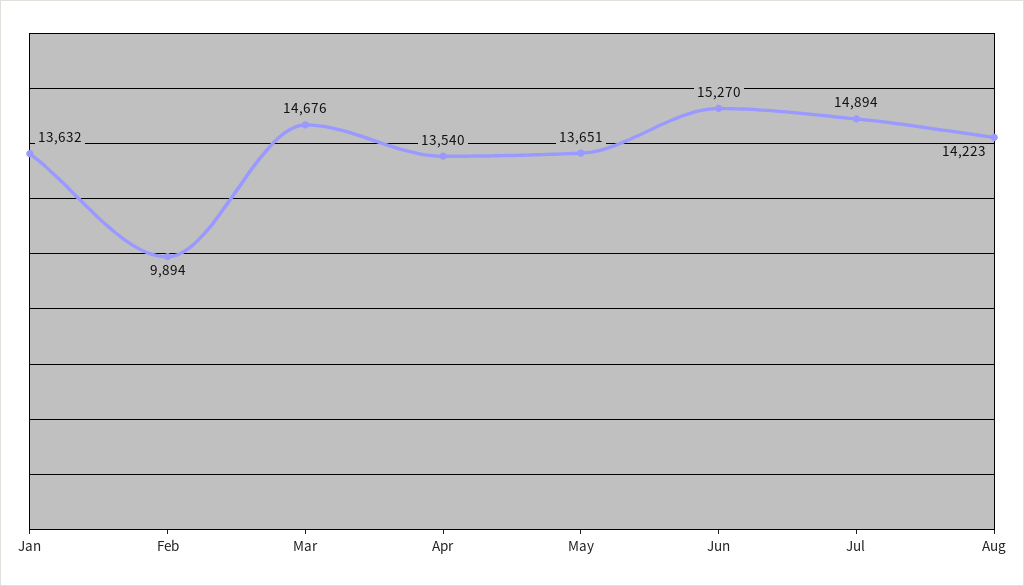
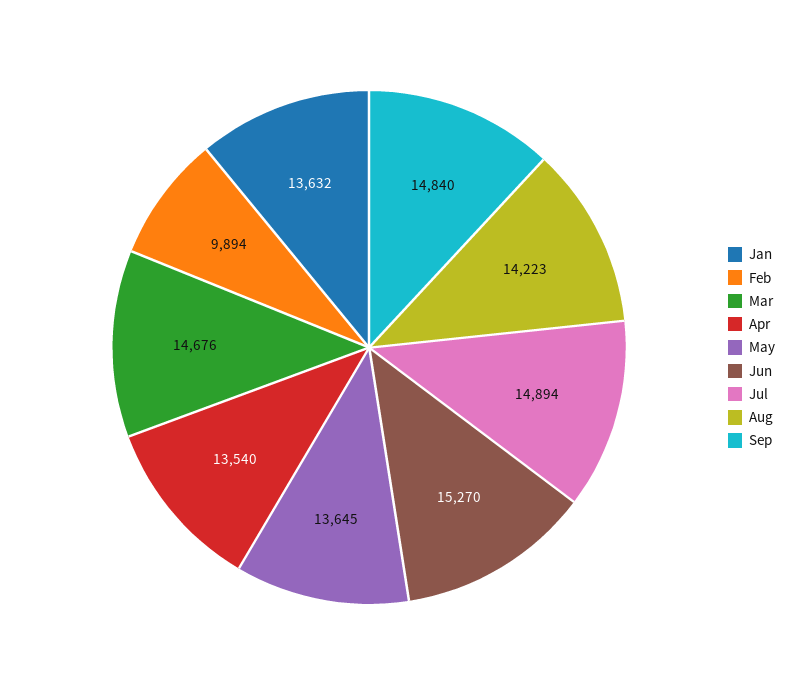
May: 13651 -> 13645
Sep: none -> 14840

